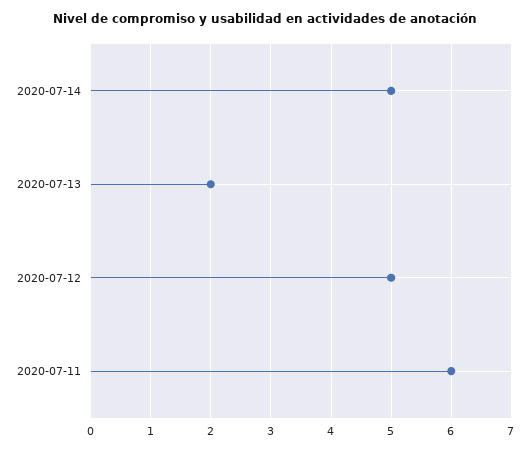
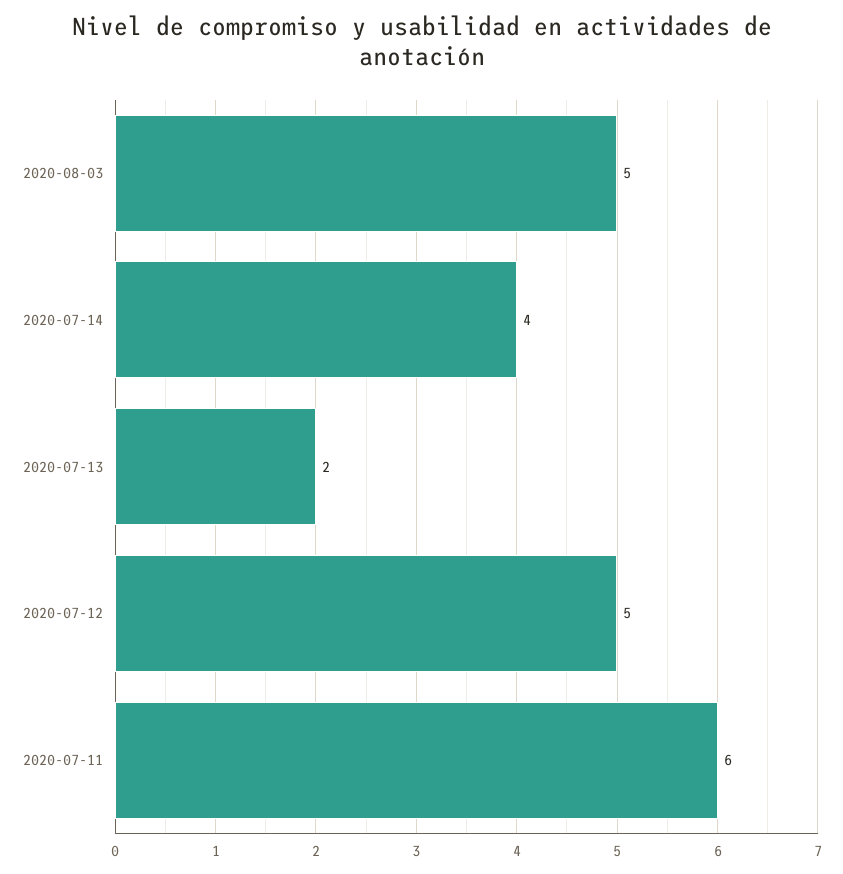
2020-07-14: 5 -> 4
2020-08-03: none -> 5

